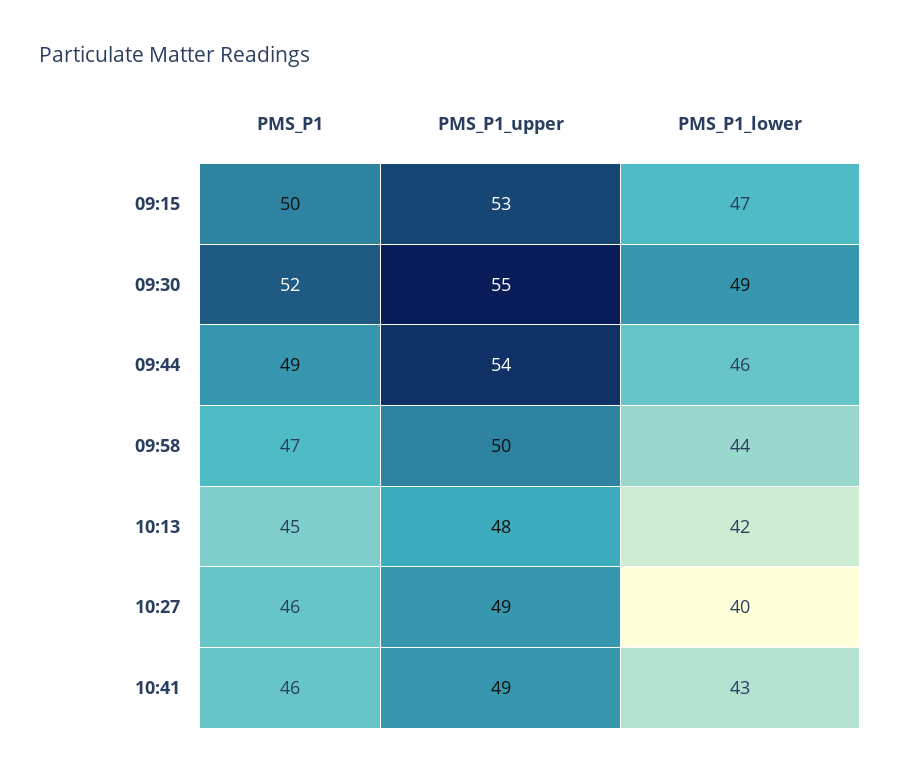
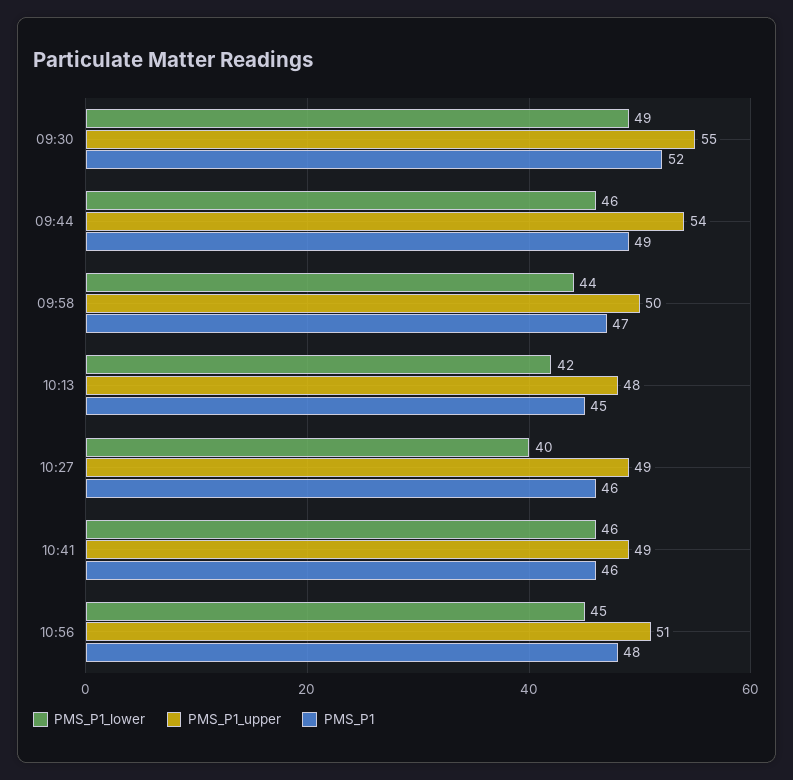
PMS_P1, 09:15: 50 -> none
PMS_P1_upper, 09:15: 53 -> none
PMS_P1_lower, 09:15: 47 -> none
PMS_P1_lower, 10:41: 43 -> 46
PMS_P1_lower, 10:56: none -> 45
PMS_P1_upper, 10:56: none -> 51
PMS_P1, 10:56: none -> 48

